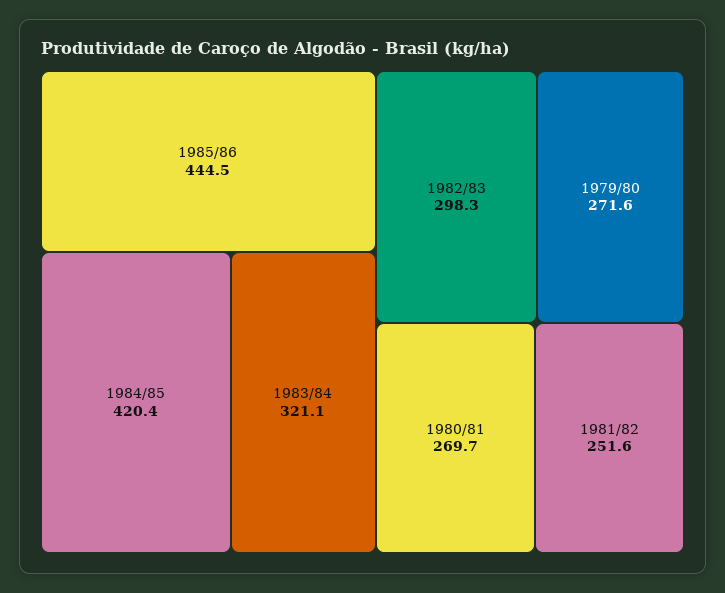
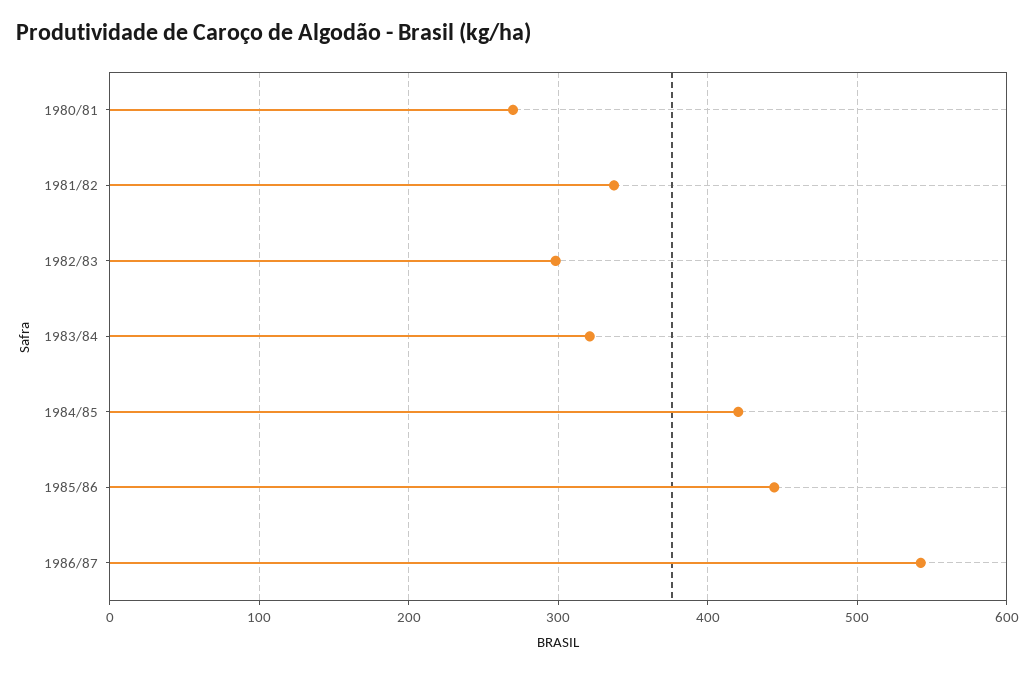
1979/80: 271.6 -> none
1981/82: 251.6 -> 340
1986/87: none -> 540

